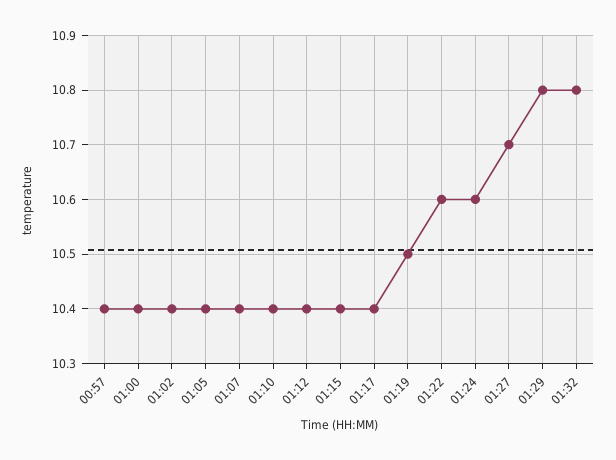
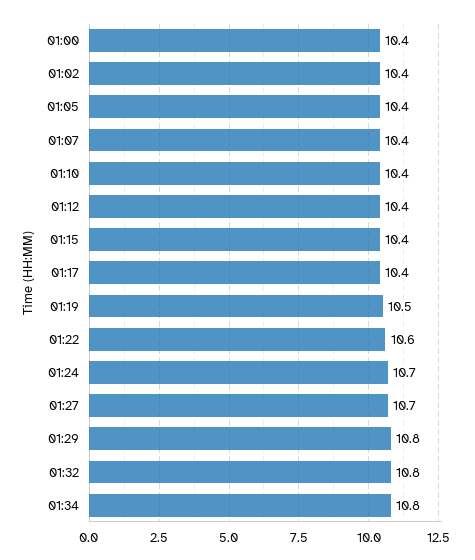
00:57: 10.4 -> none
01:24: 10.6 -> 10.7
01:34: none -> 10.8

